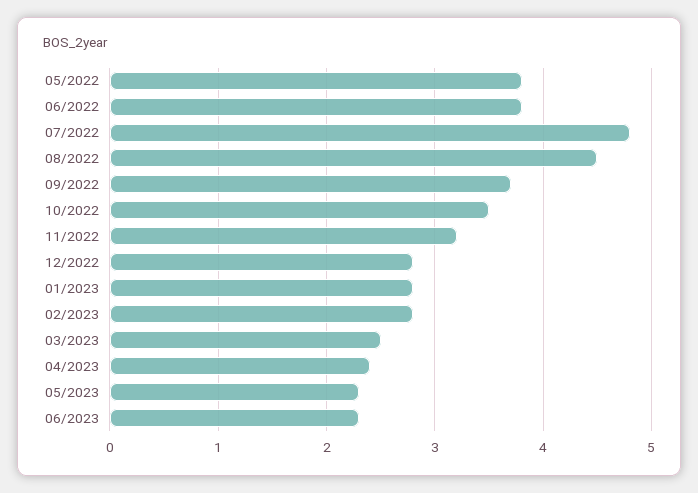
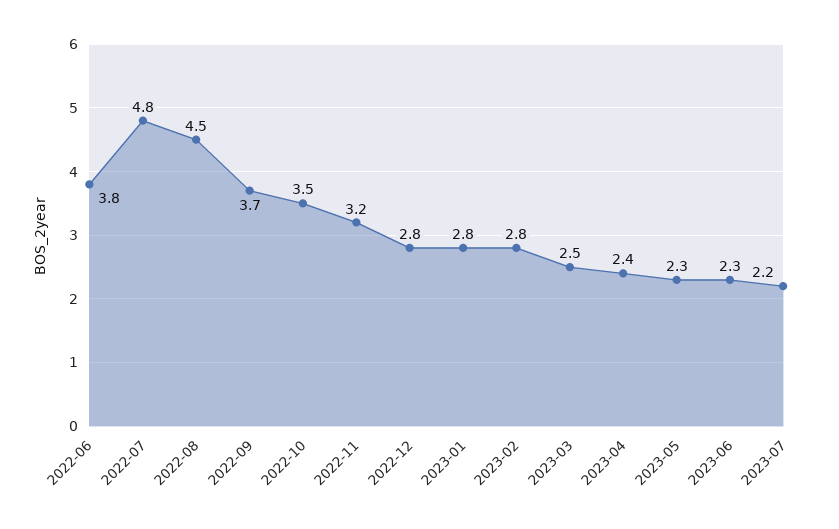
05/2022: 3.8 -> none
2023-07: none -> 2.2

